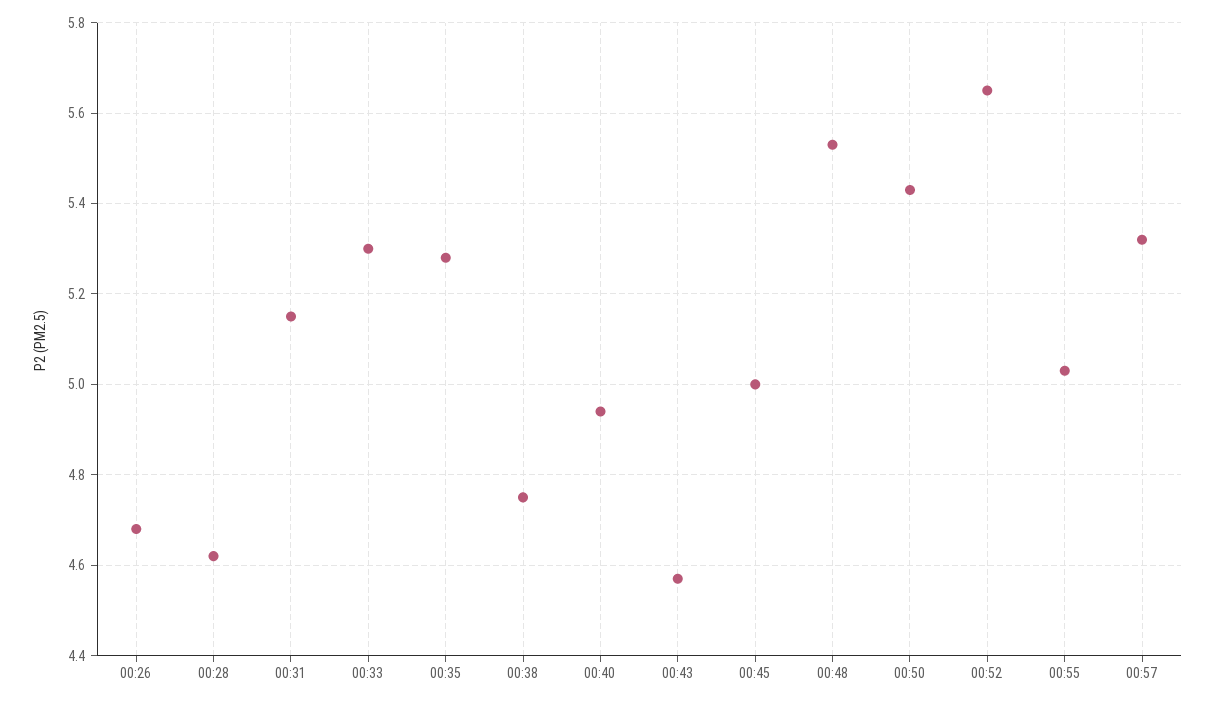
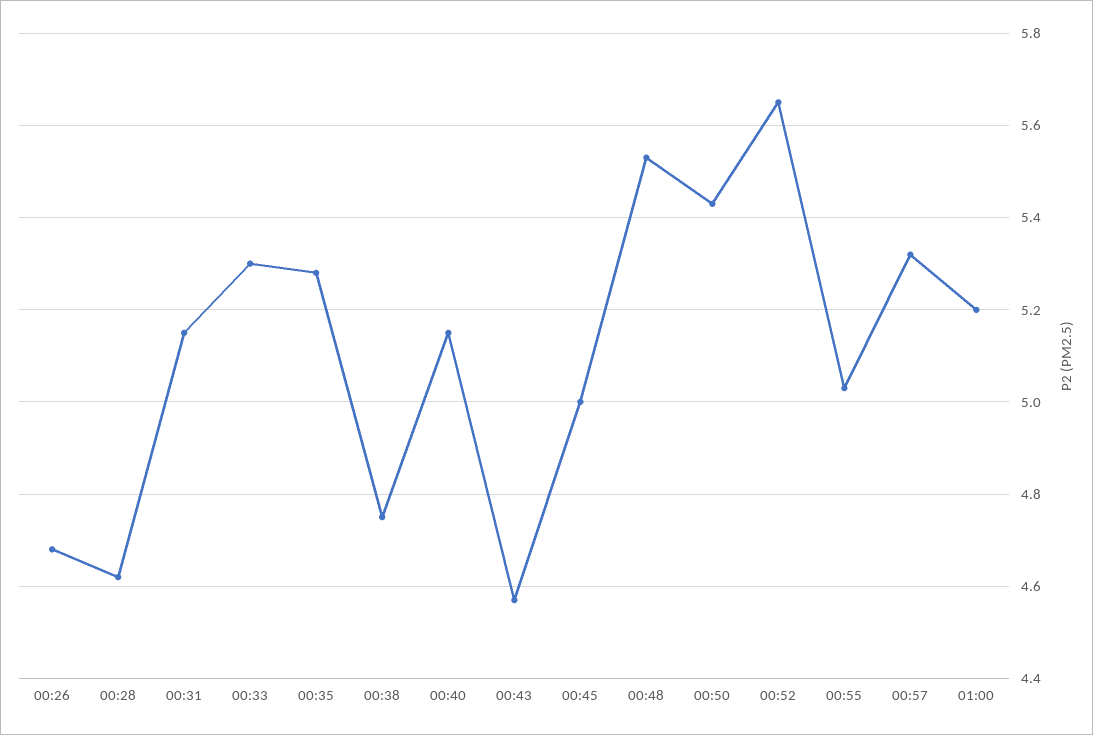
00:40: 4.95 -> 5.15
01:00: none -> 5.2

